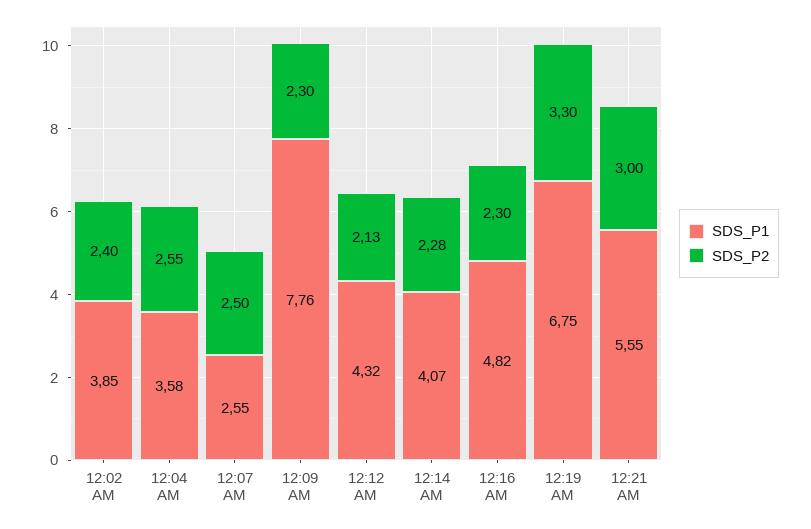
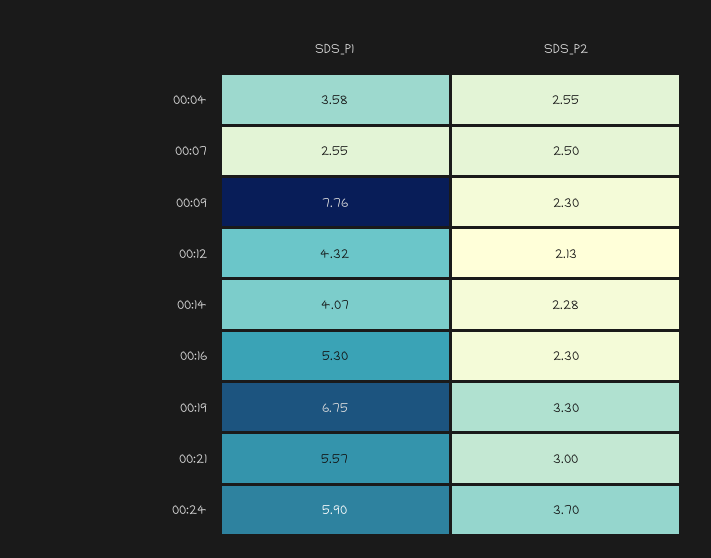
SDS_P1, 12:02 AM: 3.85 -> none
SDS_P2, 12:02 AM: 2.4 -> none
SDS_P1, 12:16 AM: 4.82 -> 5.3
SDS_P1, 12:21 AM: 5.55 -> 5.57
SDS_P1, 00:24: none -> 5.9
SDS_P2, 00:24: none -> 3.7

